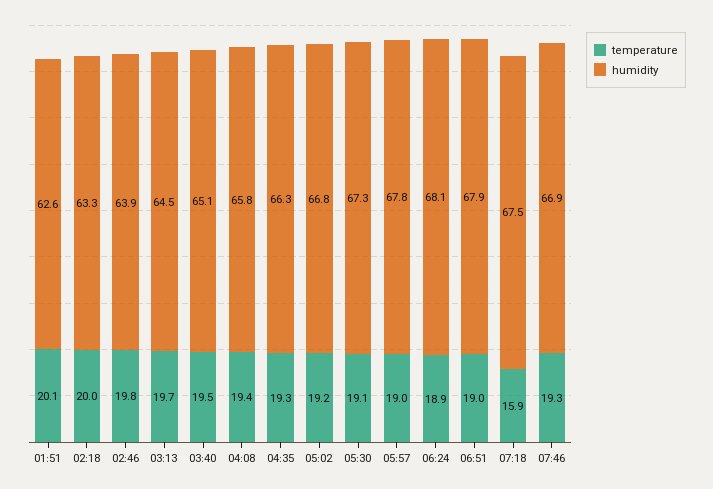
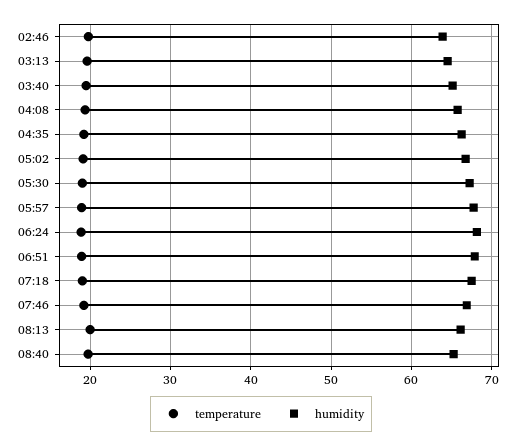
temperature, 01:51: 20.1 -> none
humidity, 01:51: 62.6 -> none
temperature, 02:18: 20 -> none
humidity, 02:18: 63.3 -> none
temperature, 07:18: 15.9 -> 19
temperature, 08:13: none -> 20
humidity, 08:13: none -> 66
temperature, 08:40: none -> 20
humidity, 08:40: none -> 65

